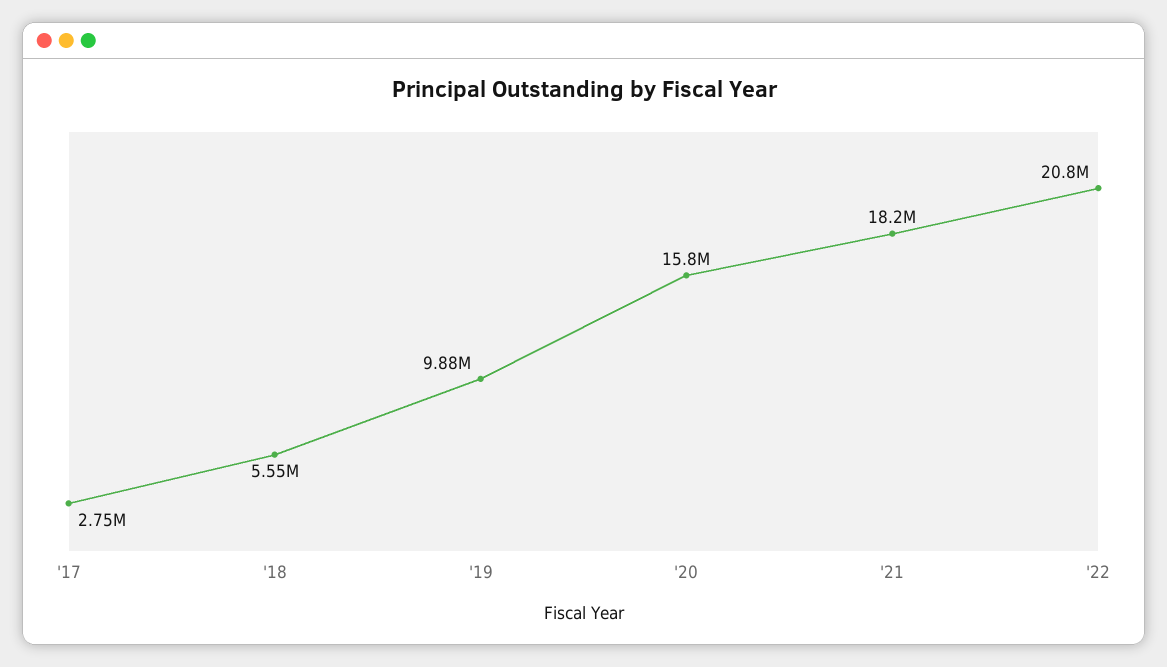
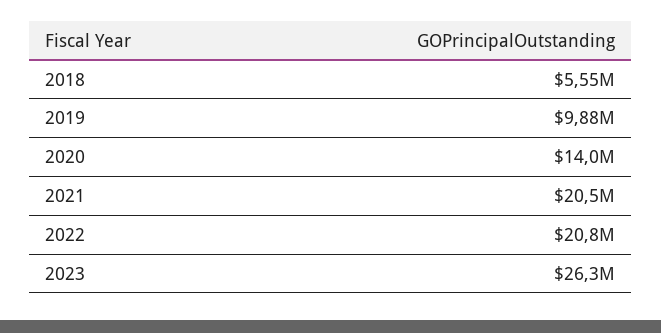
'17: 2750000 -> none
'20: 15800000 -> 14000000
'21: 18200000 -> 20500000
2023: none -> 26300000

